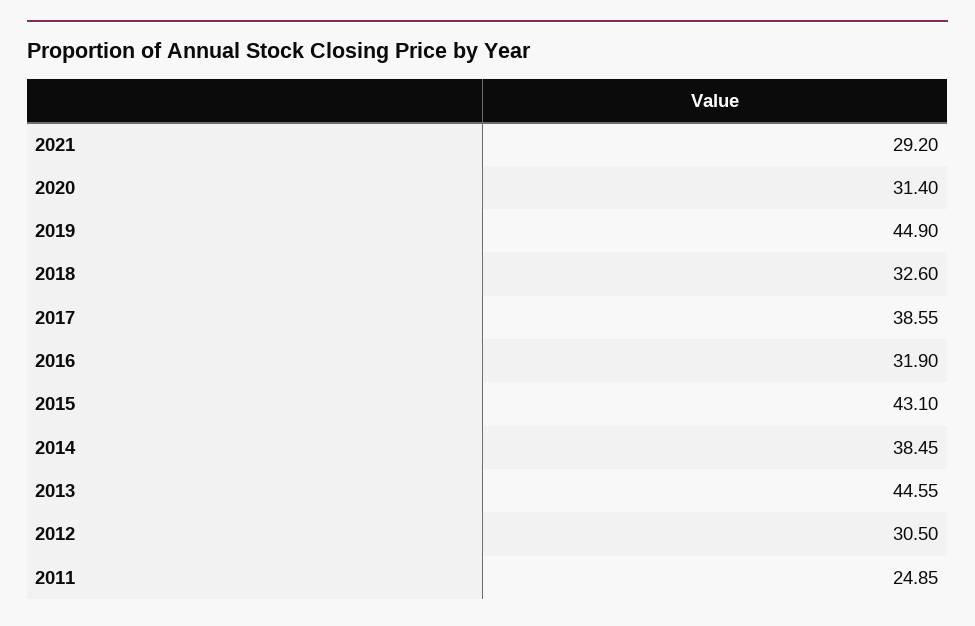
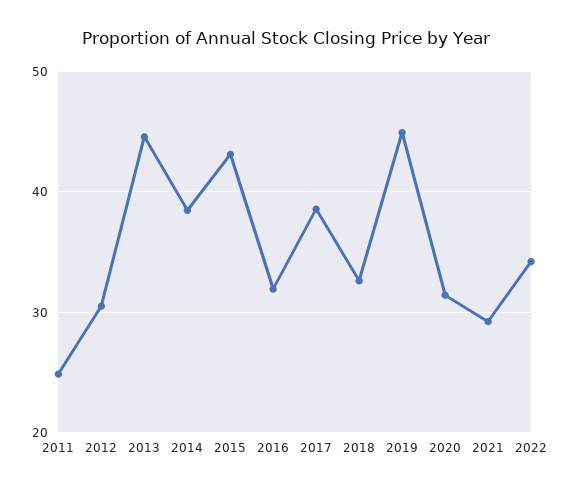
2022: none -> 34

